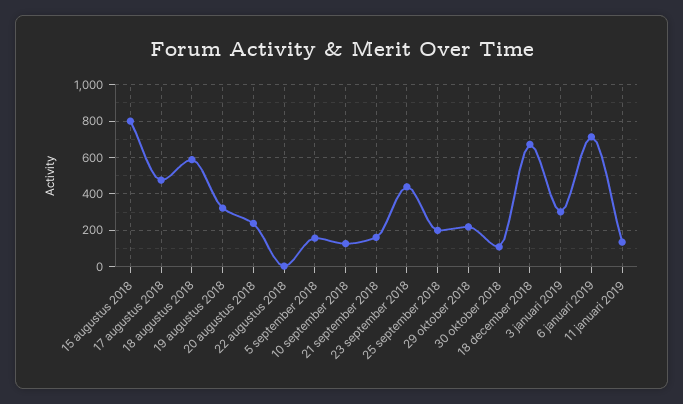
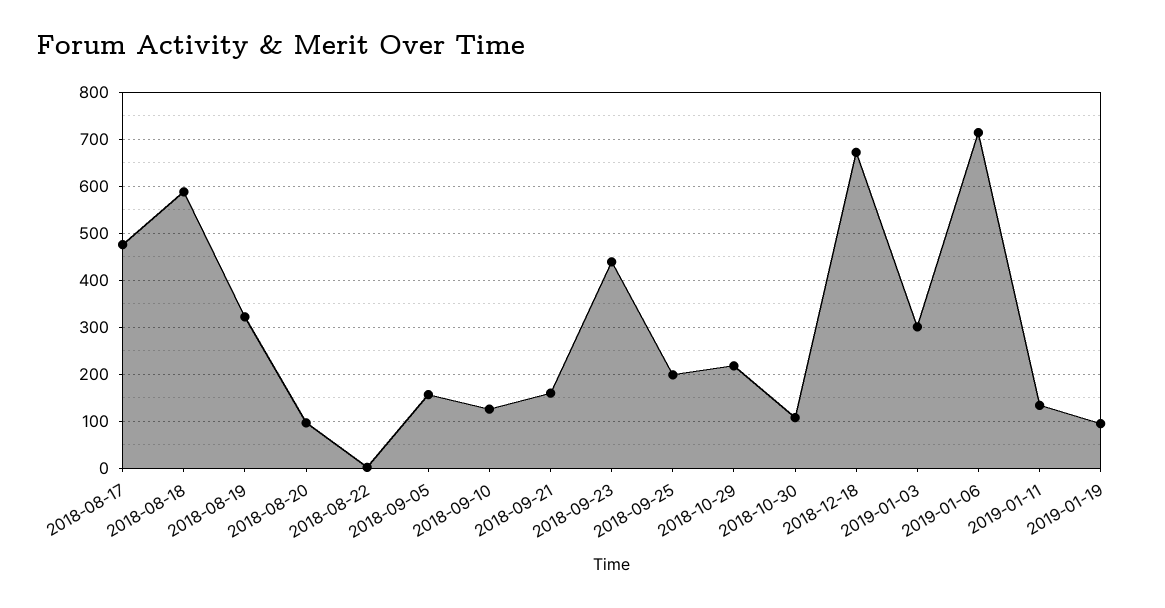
15 augustus 2018: 800 -> none
20 augustus 2018: 250 -> 100
2019-01-19: none -> 100

